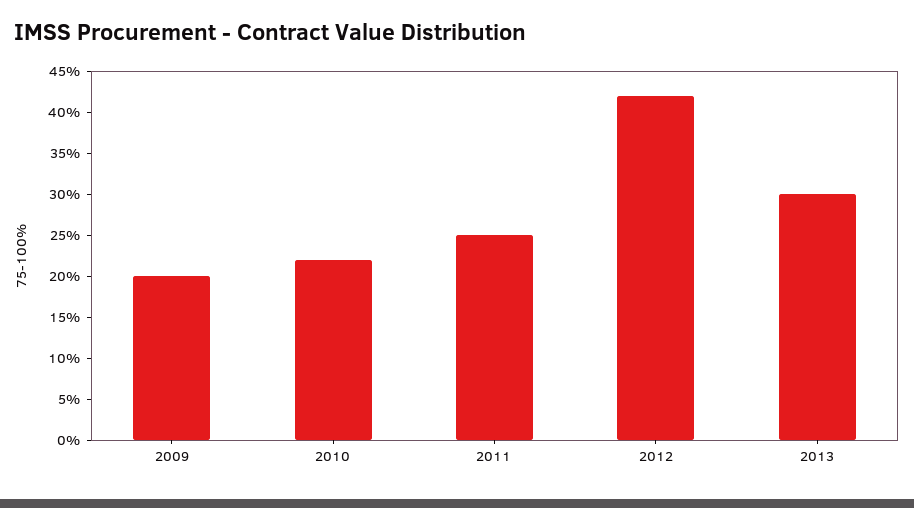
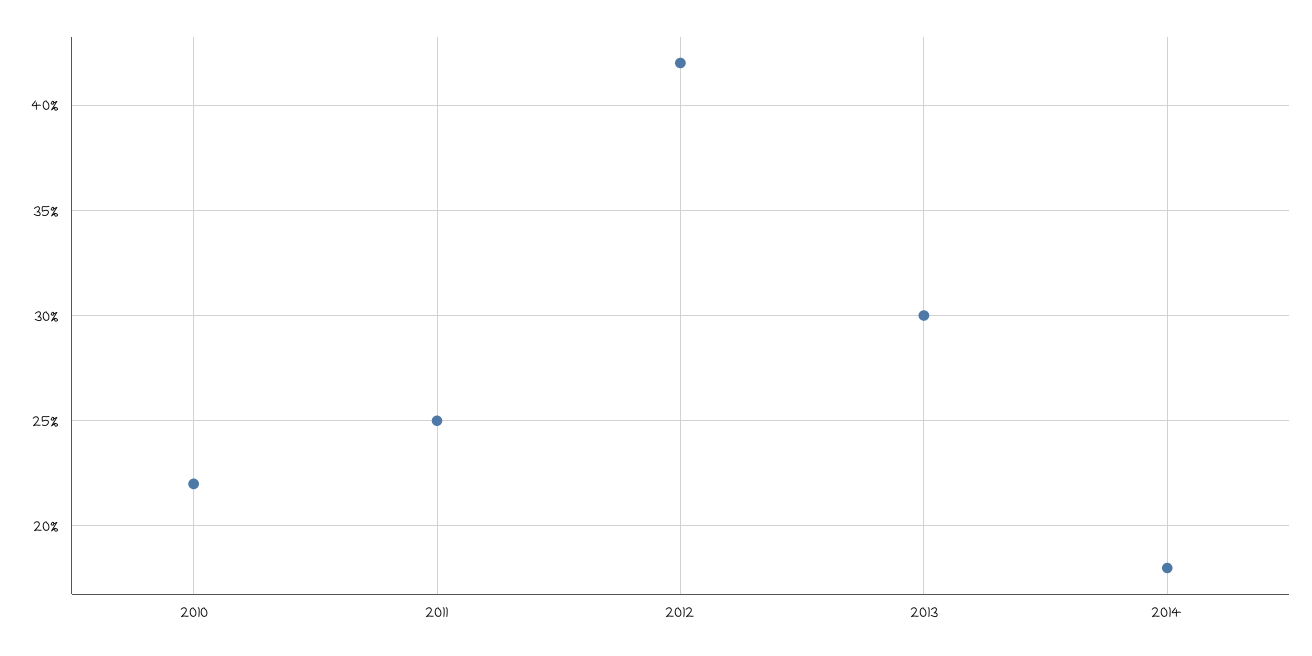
2009: 20 -> none
2014: none -> 18

